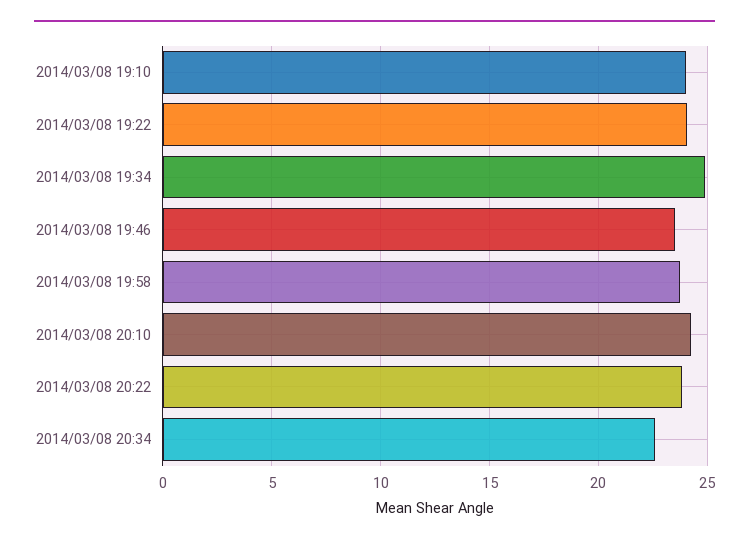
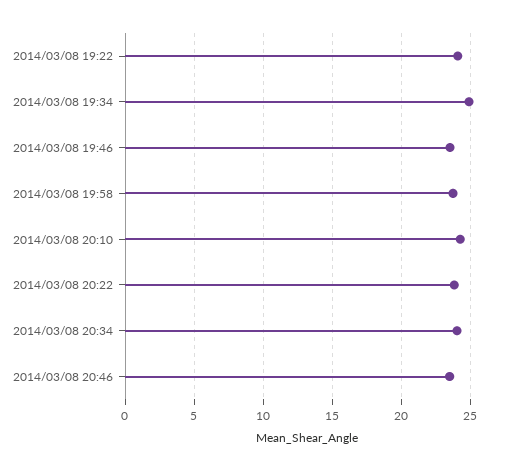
2014/03/08 19:10: 24 -> none
2014/03/08 20:34: 22.5 -> 24
2014/03/08 20:46: none -> 23.5

